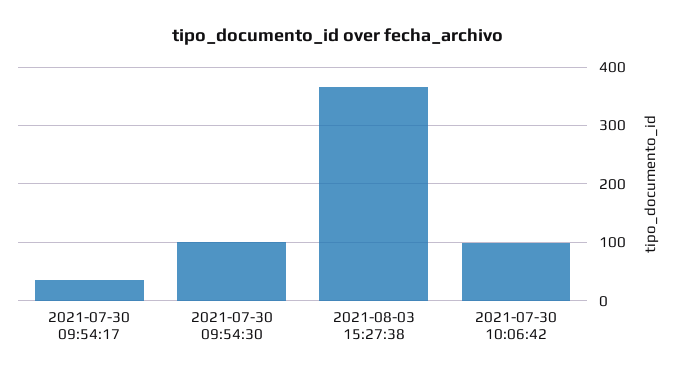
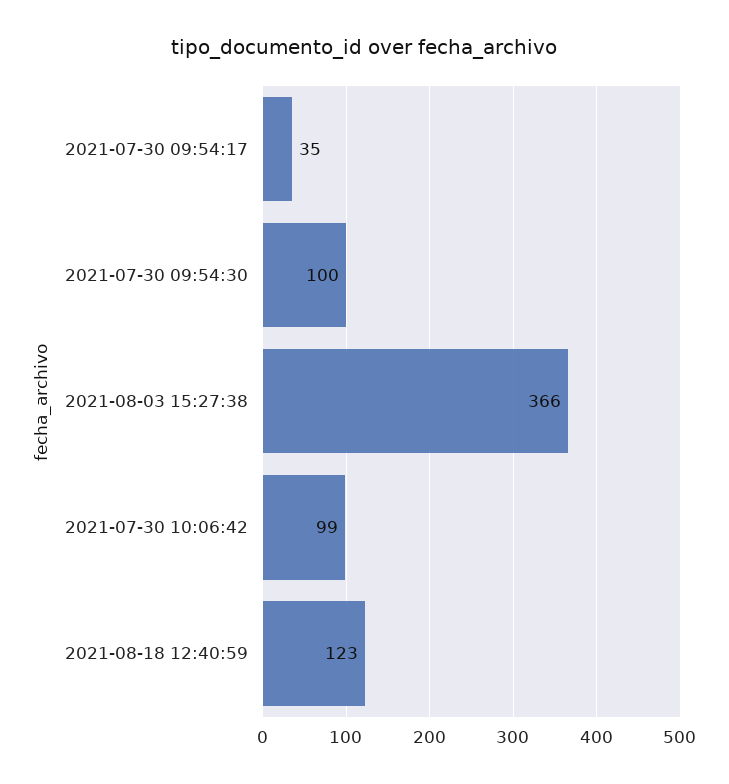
2021-08-18 12:40:59: none -> 123

